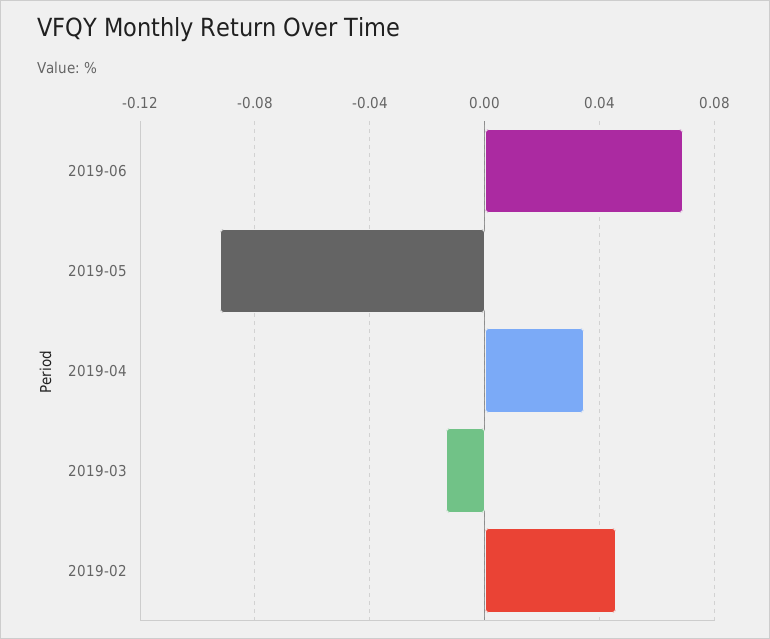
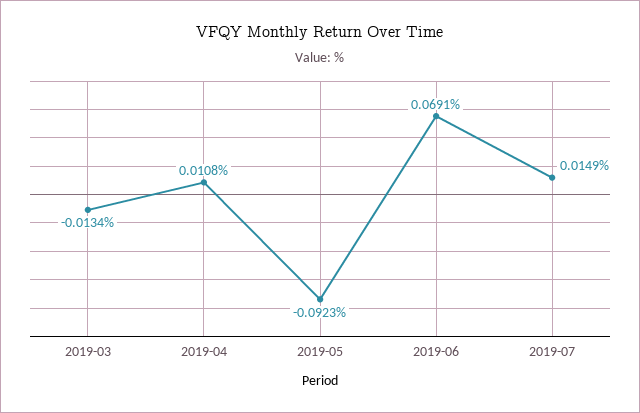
2019-04: 0.035 -> 0.0108
2019-02: 0.045 -> none
2019-07: none -> 0.0149

